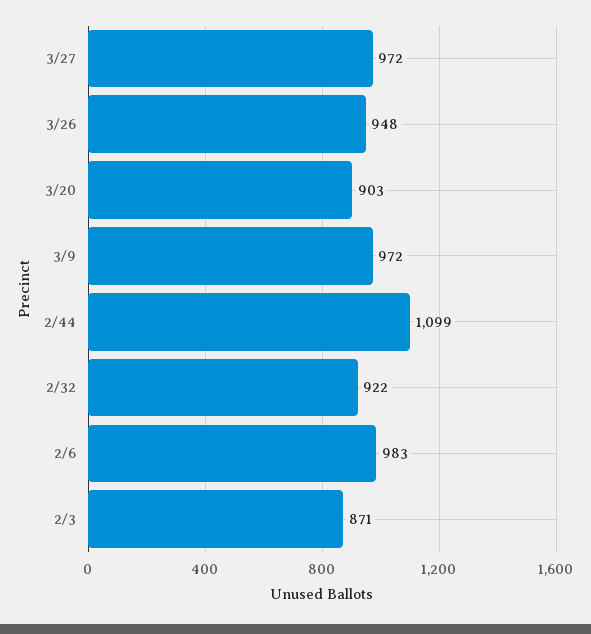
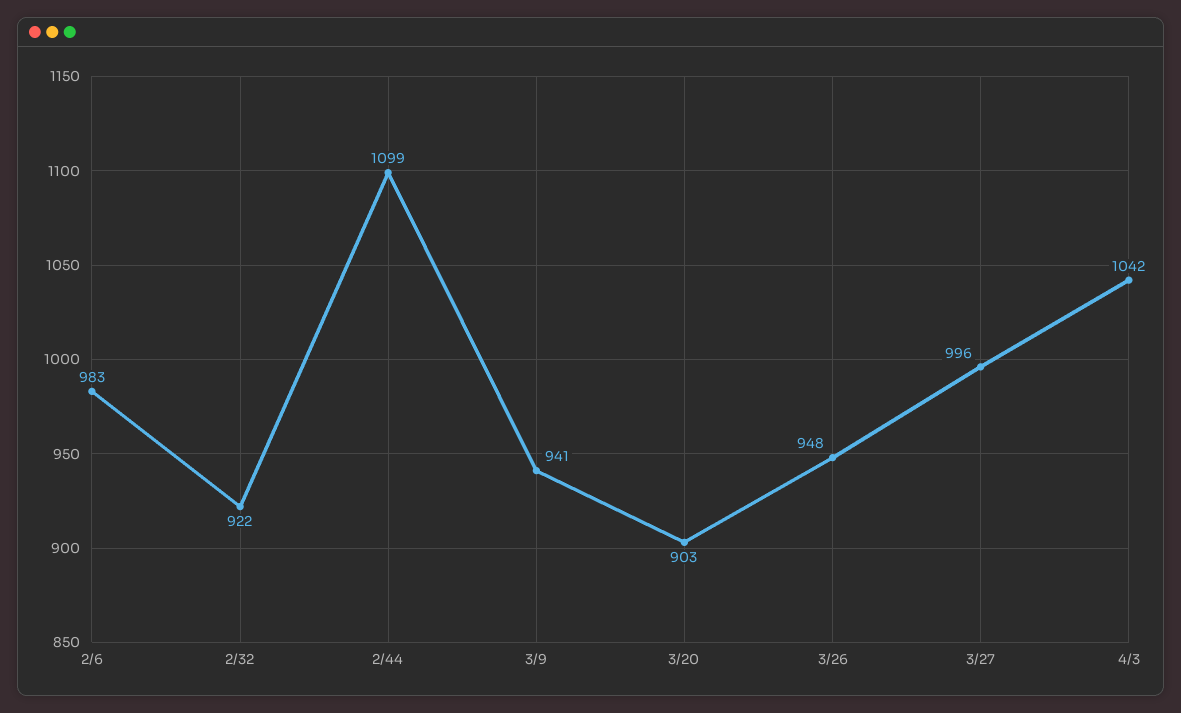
3/27: 972 -> 996
3/9: 972 -> 941
2/3: 871 -> none
4/3: none -> 1042

